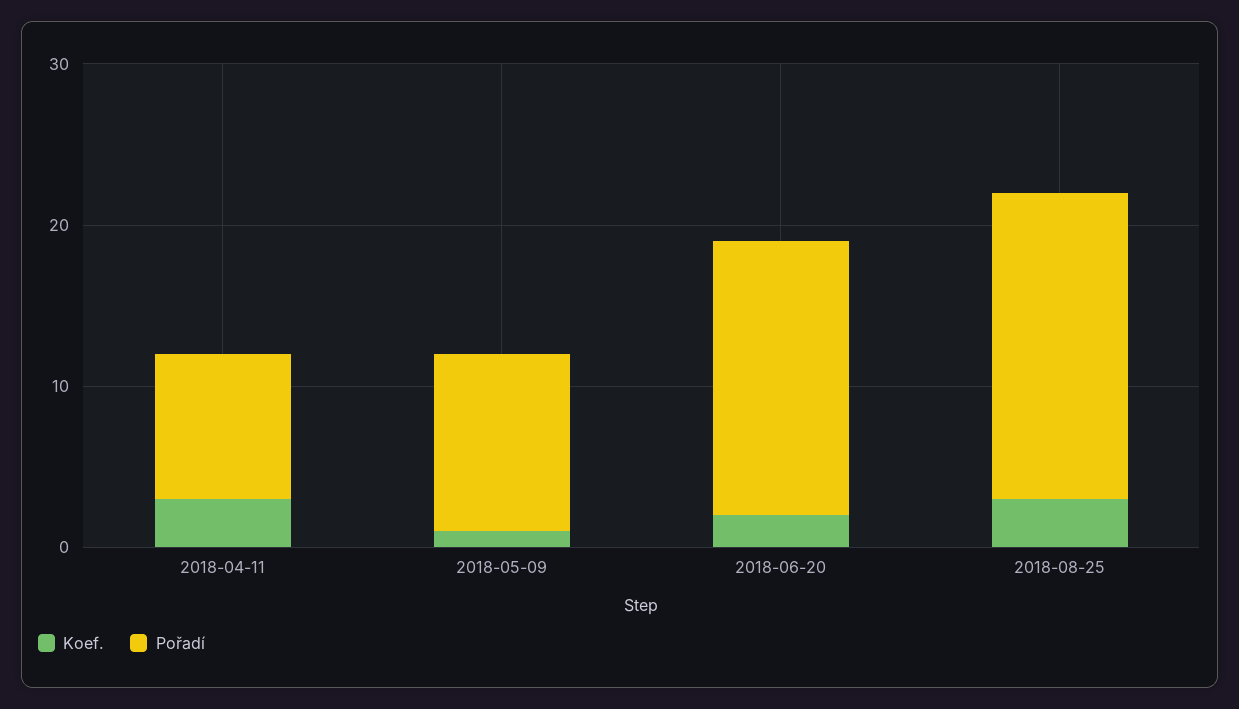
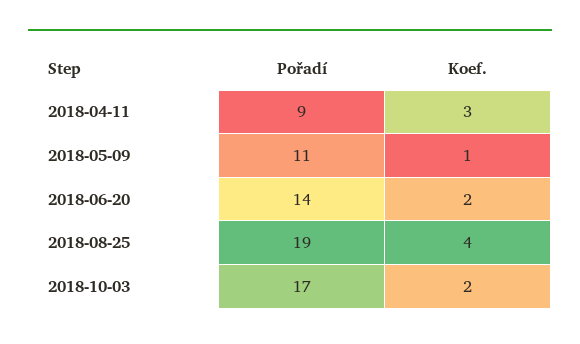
Pořadí, 2018-06-20: 17 -> 14
Koef., 2018-08-25: 3 -> 4
Pořadí, 2018-10-03: none -> 17
Koef., 2018-10-03: none -> 2

